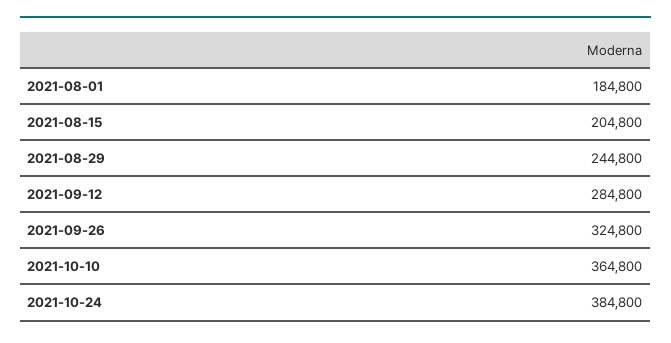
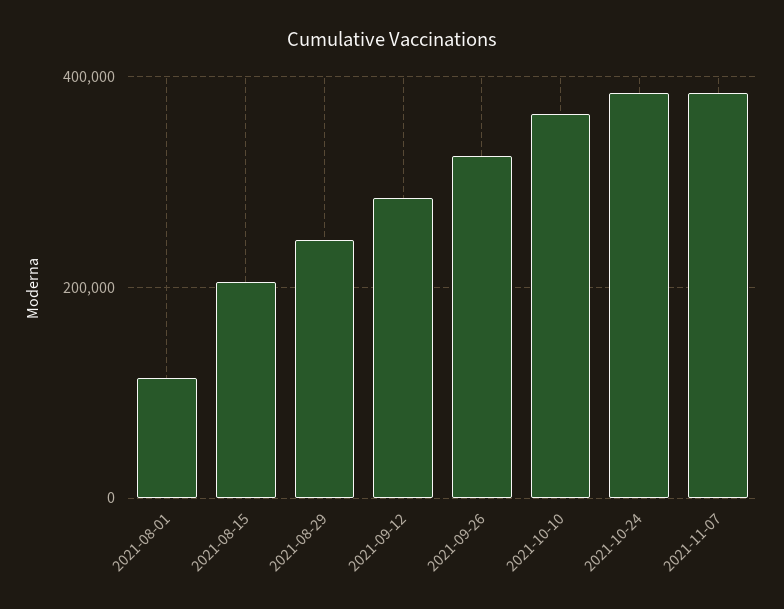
2021-08-01: 184800 -> 120000
2021-11-07: none -> 380000

